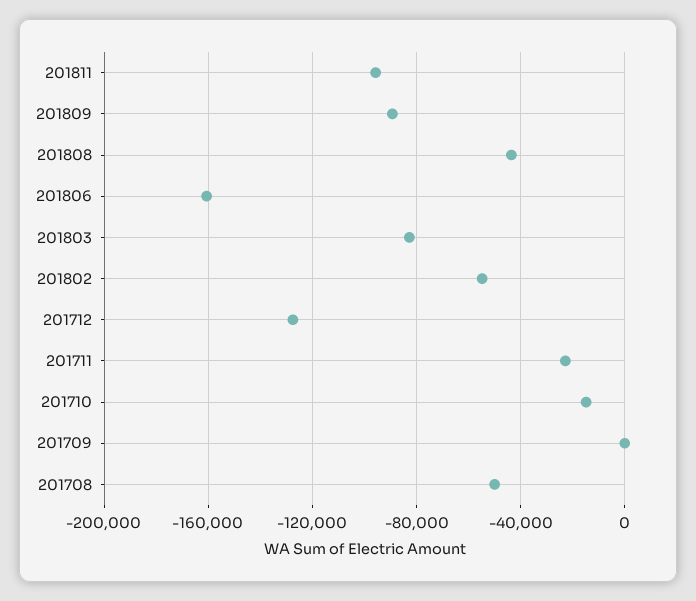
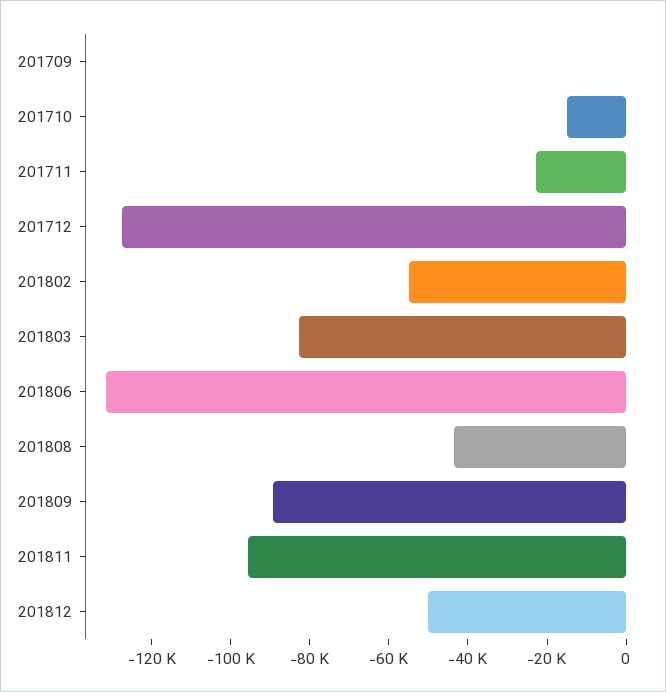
201806: -160000 -> -130000
201708: -50000 -> none
201812: none -> -50000

